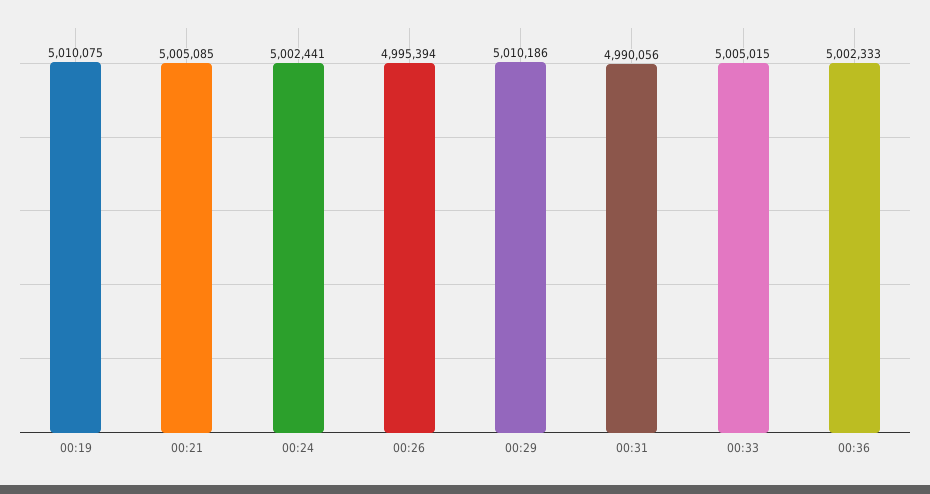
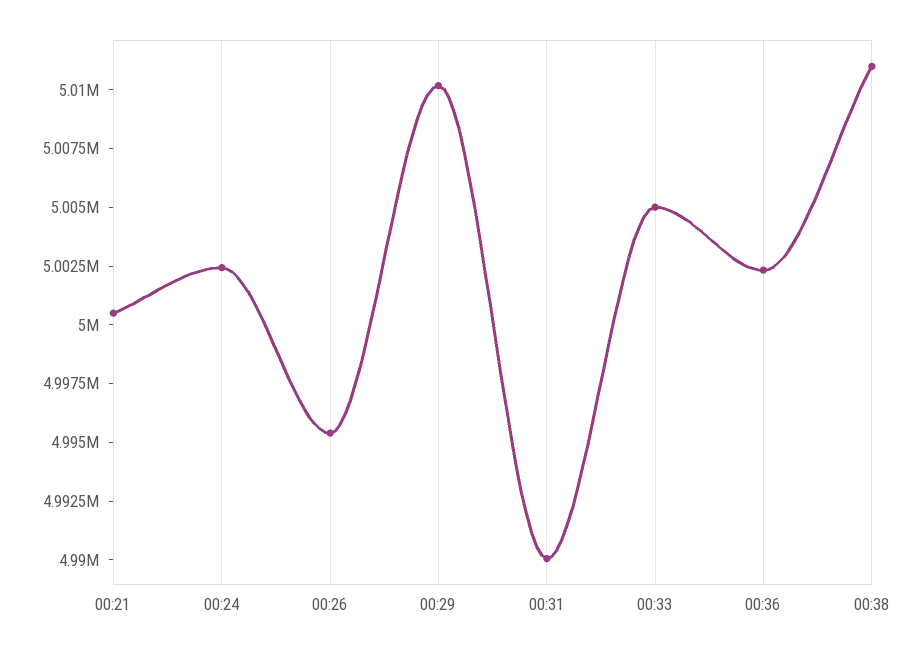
00:19: 5010075 -> none
00:21: 5005085 -> 5000500
00:38: none -> 5011000

